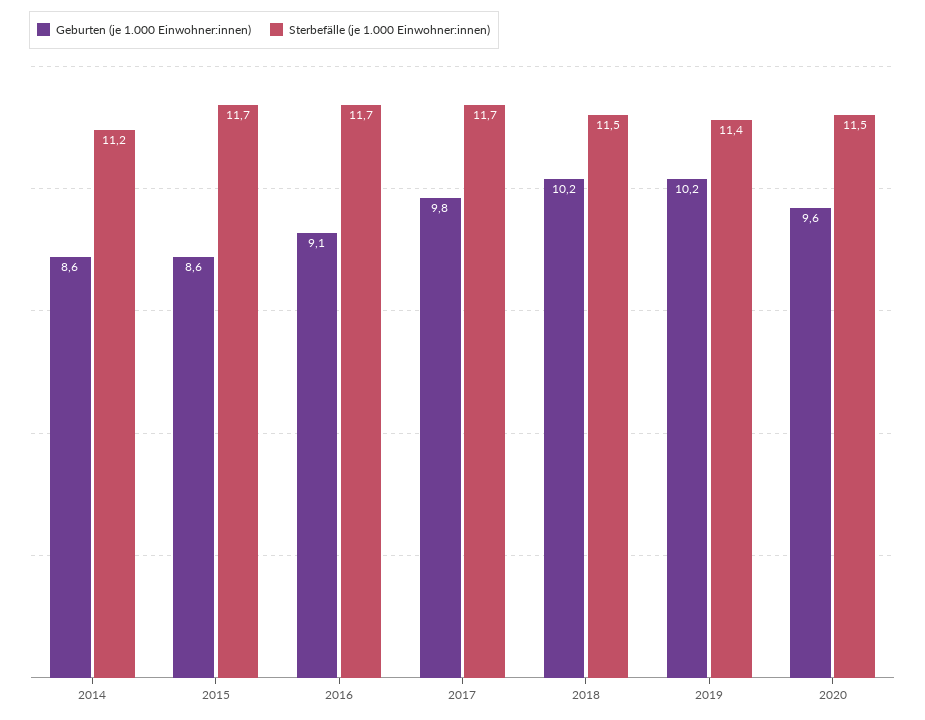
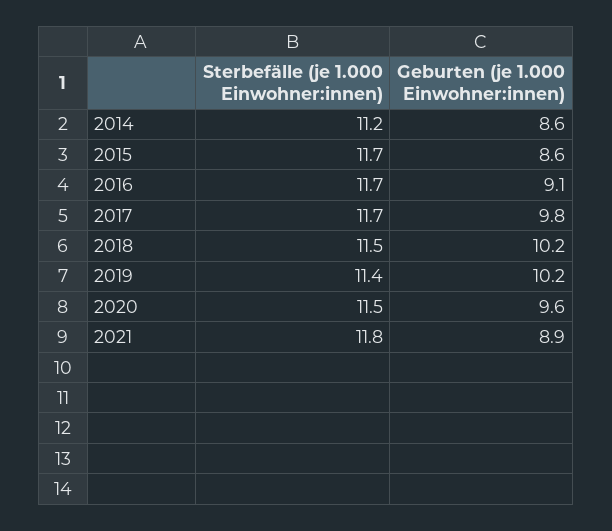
Sterbefälle (je 1.000 Einwohner:innen), 2021: none -> 11.8
Geburten (je 1.000 Einwohner:innen), 2021: none -> 8.9

